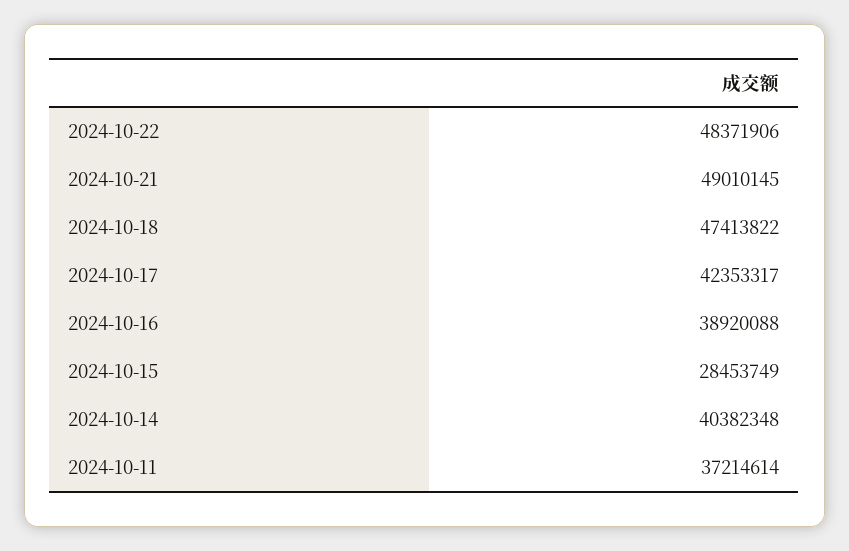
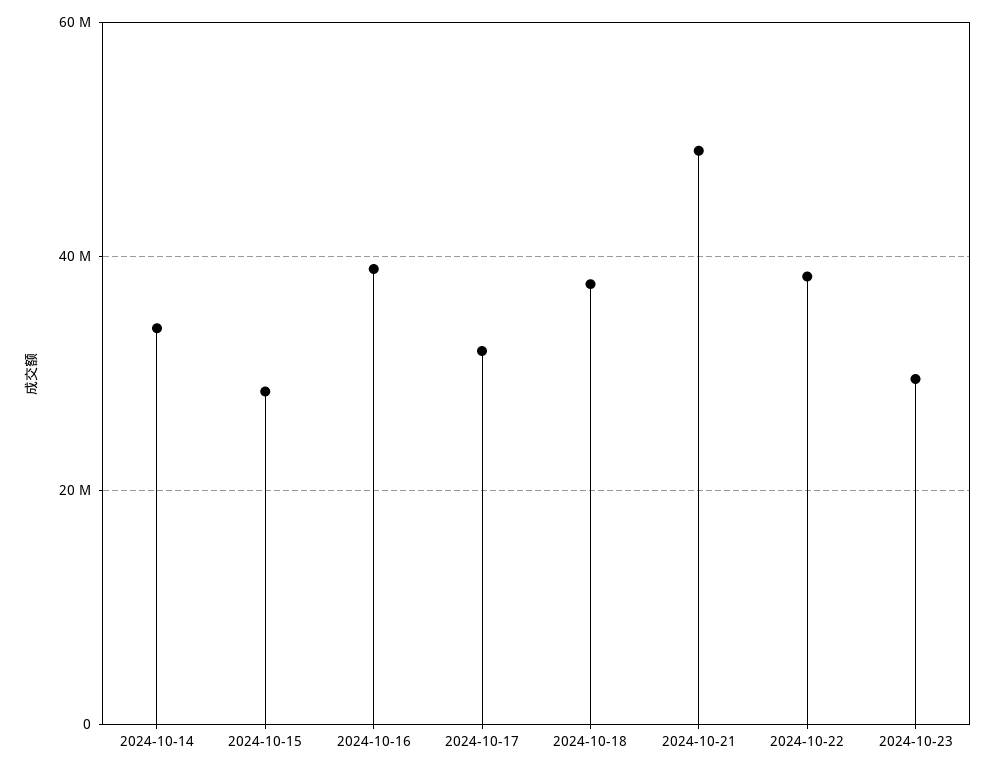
2024-10-22: 48371906 -> 38000000
2024-10-18: 47413822 -> 38000000
2024-10-17: 42353317 -> 32000000
2024-10-14: 40382348 -> 34000000
2024-10-11: 37214614 -> none
2024-10-23: none -> 30000000

